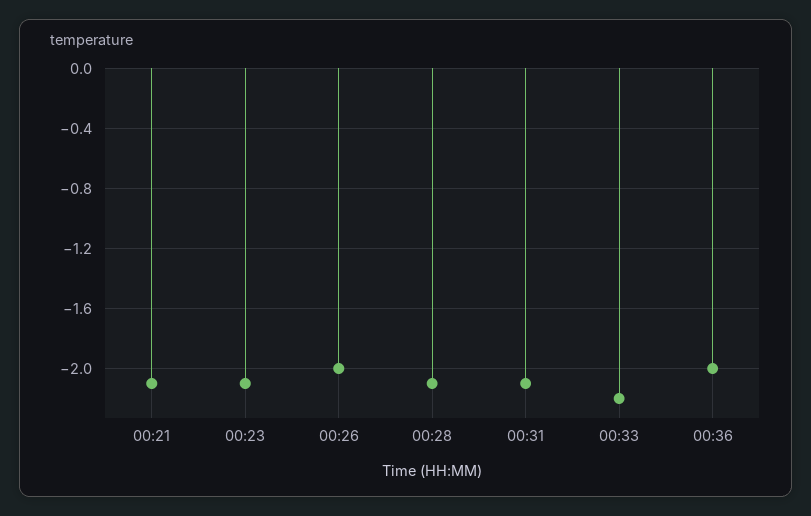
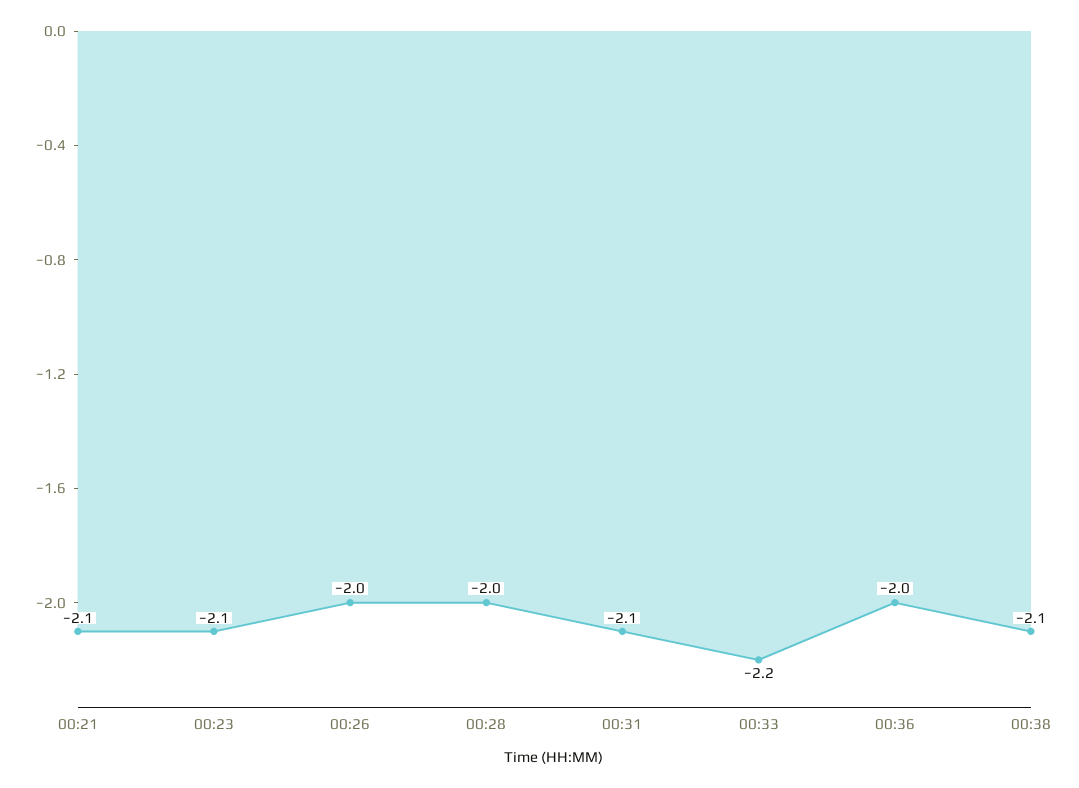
00:28: -2.1 -> -2
00:38: none -> -2.1

